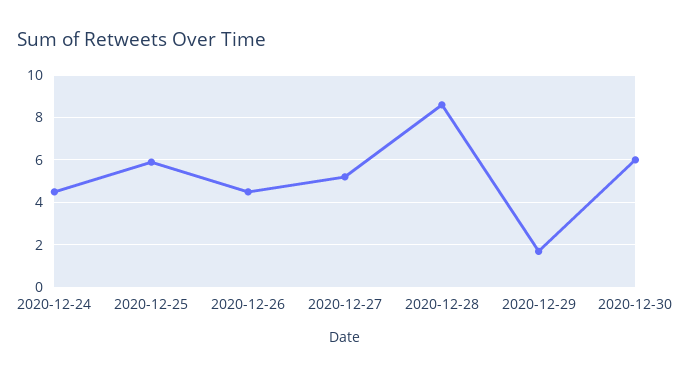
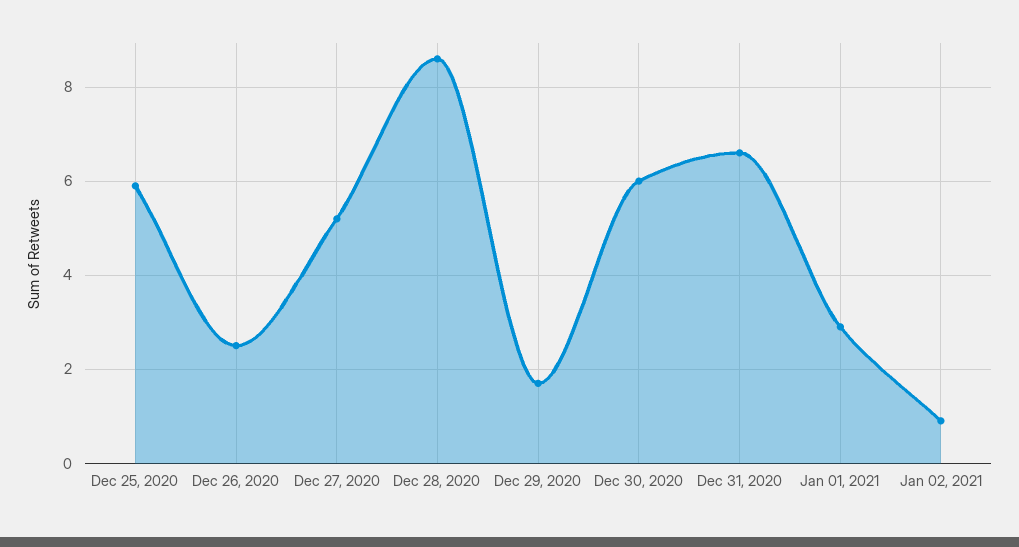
2020-12-24: 4.5 -> none
2020-12-26: 4.5 -> 2.5
Dec 31, 2020: none -> 6.5
Jan 01, 2021: none -> 3
Jan 02, 2021: none -> 1

